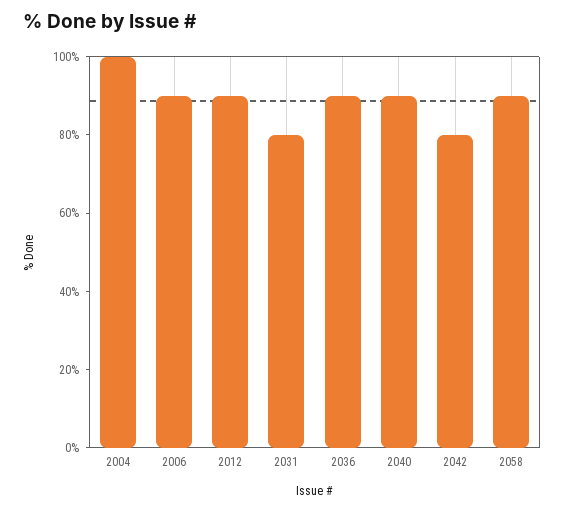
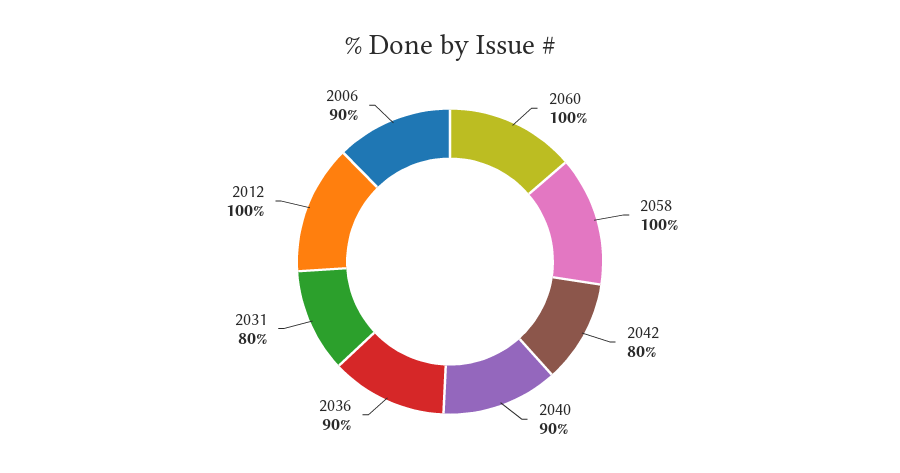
2004: 100 -> none
2012: 90 -> 100
2058: 90 -> 100
2060: none -> 100

